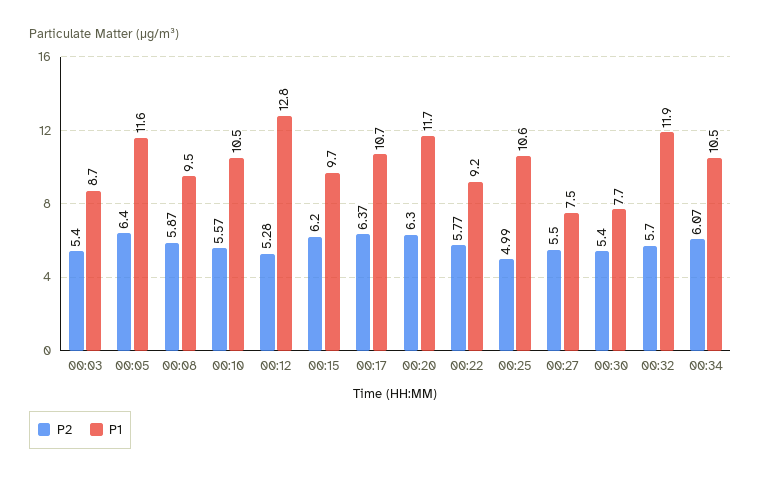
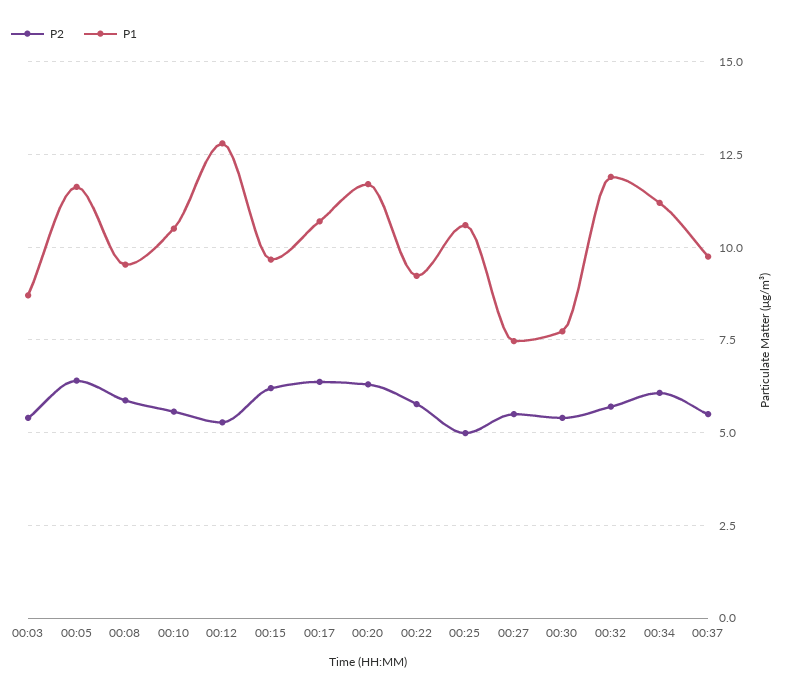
P1, 00:34: 10.5 -> 11.25
P2, 00:37: none -> 5.5
P1, 00:37: none -> 9.75

